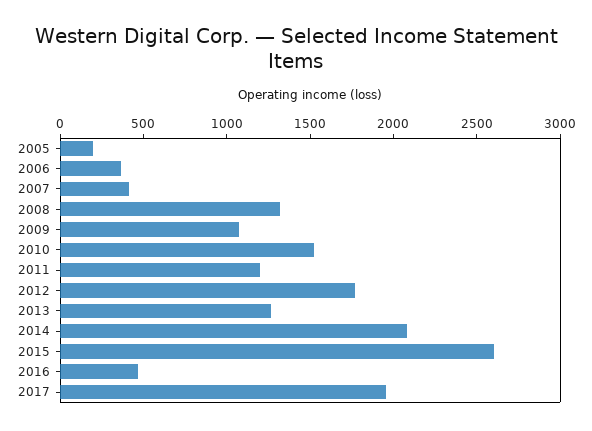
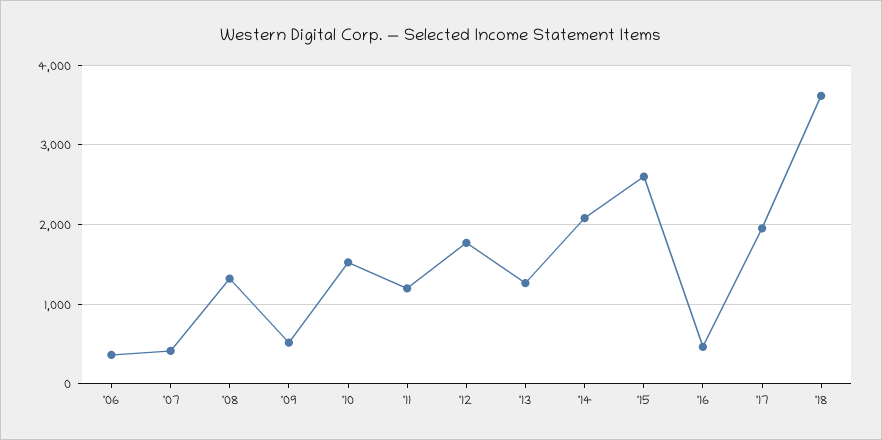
2005: 200 -> none
2009: 1100 -> 500
'18: none -> 3600

